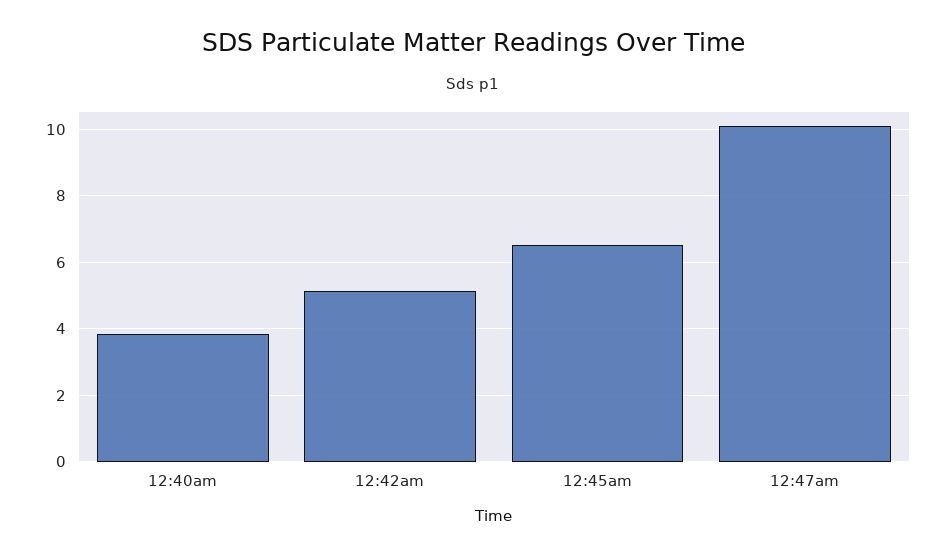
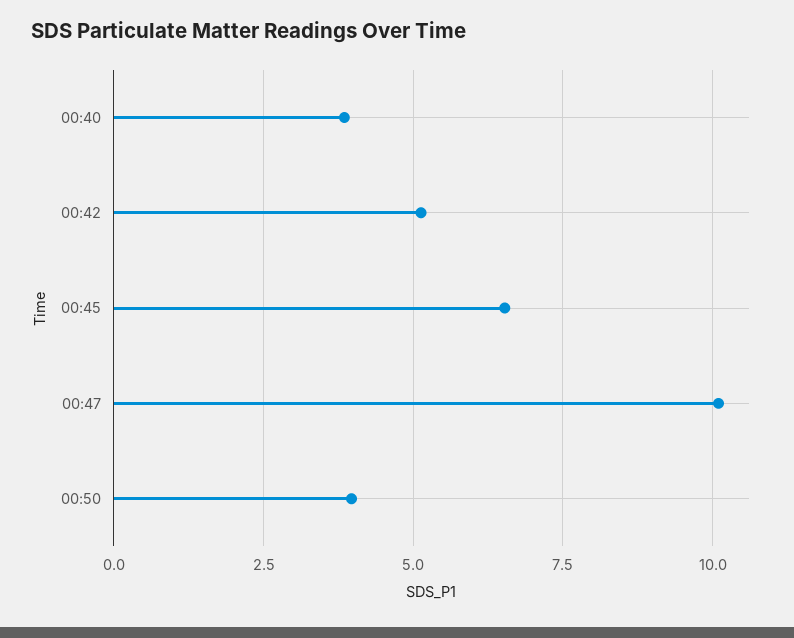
00:50: none -> 4

